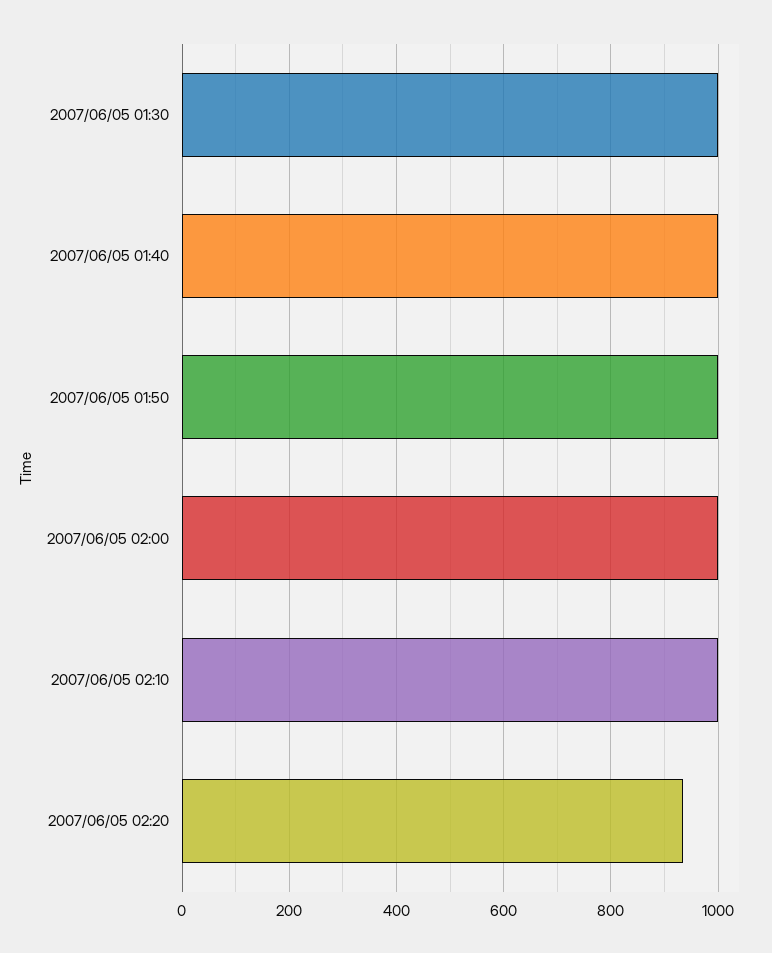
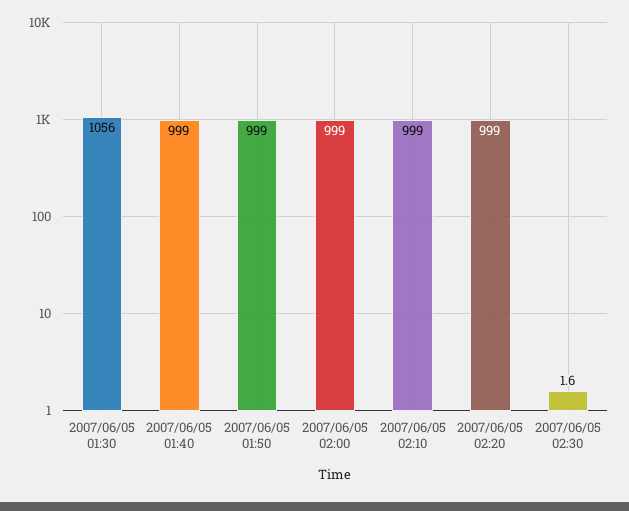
2007/06/05 01:30: 1000 -> 1056
2007/06/05 02:20: 940 -> 999
2007/06/05 02:30: none -> 1.6

